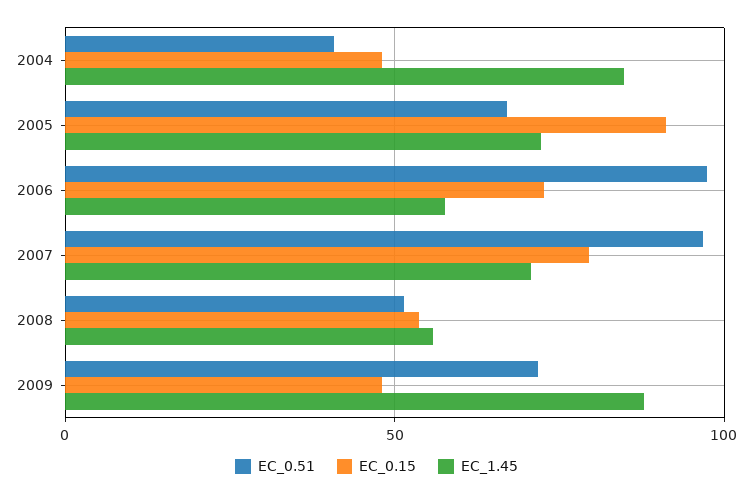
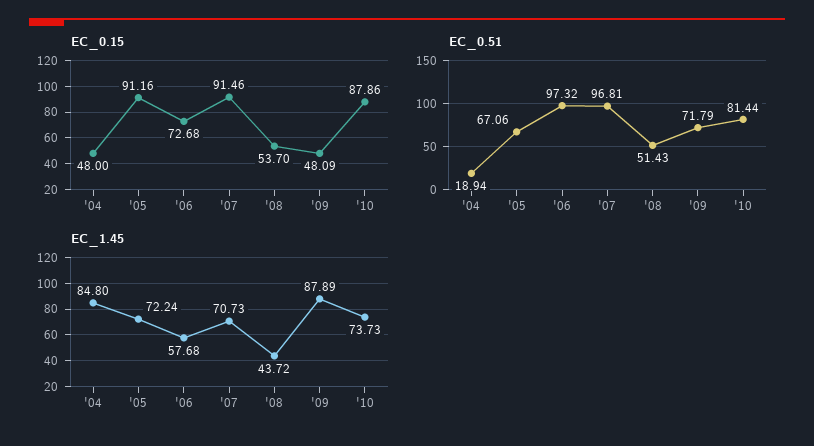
EC_0.51, 2004: 40 -> 18.94
EC_0.15, 2007: 80 -> 91.46
EC_1.45, 2008: 55 -> 43.72
EC_0.15, '10: none -> 87.86
EC_0.51, '10: none -> 81.44
EC_1.45, '10: none -> 73.73

